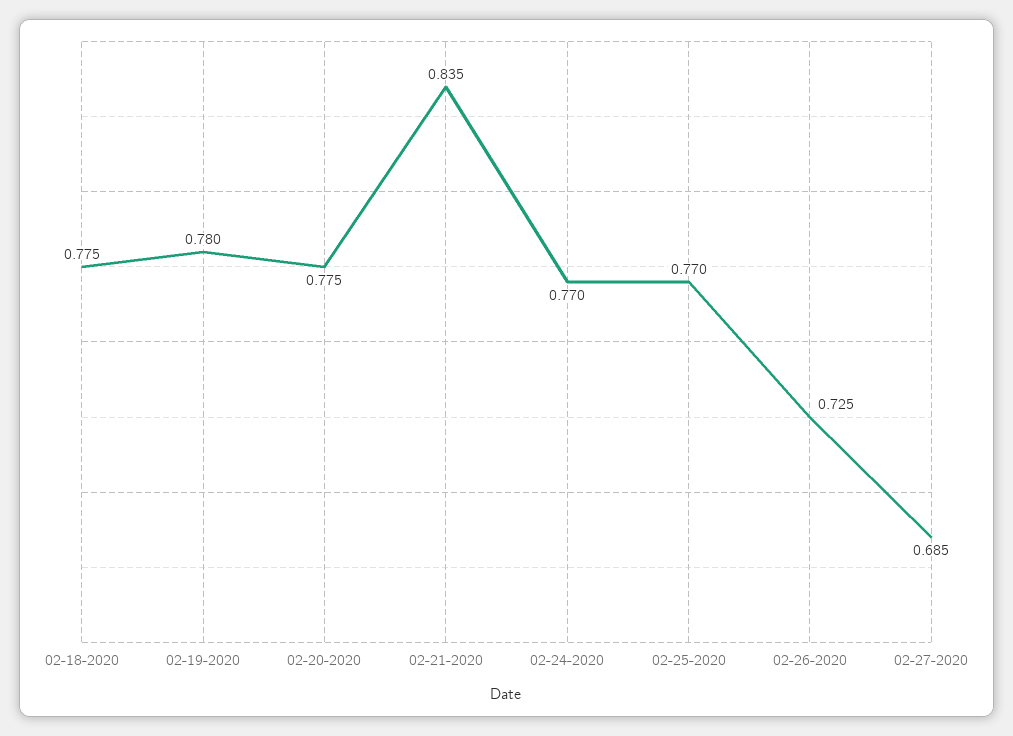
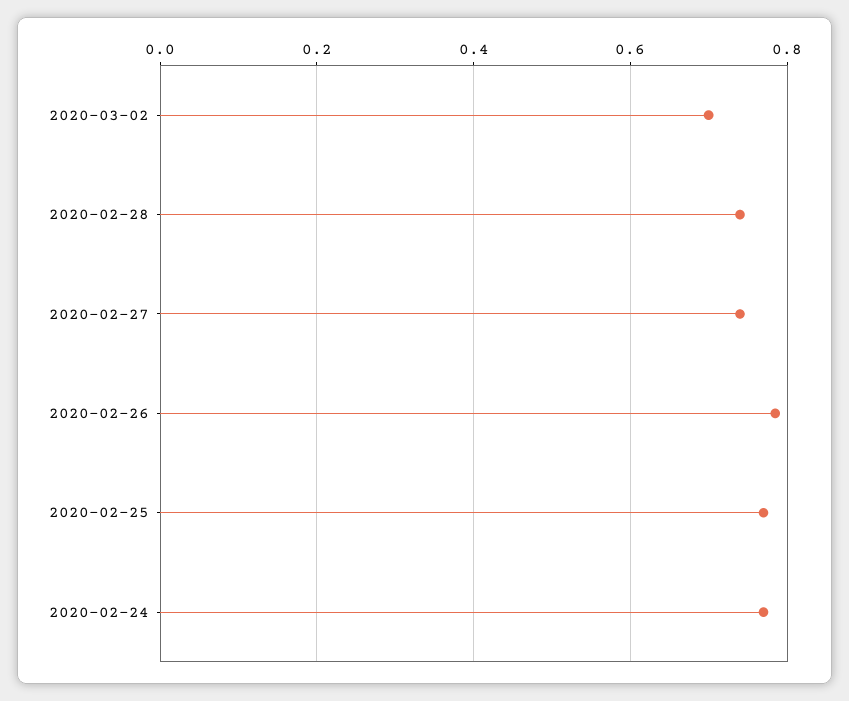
02-18-2020: 0.775 -> none
02-19-2020: 0.78 -> none
02-20-2020: 0.775 -> none
02-21-2020: 0.835 -> none
02-26-2020: 0.725 -> 0.78
02-27-2020: 0.685 -> 0.74
2020-03-02: none -> 0.7
2020-02-28: none -> 0.74

